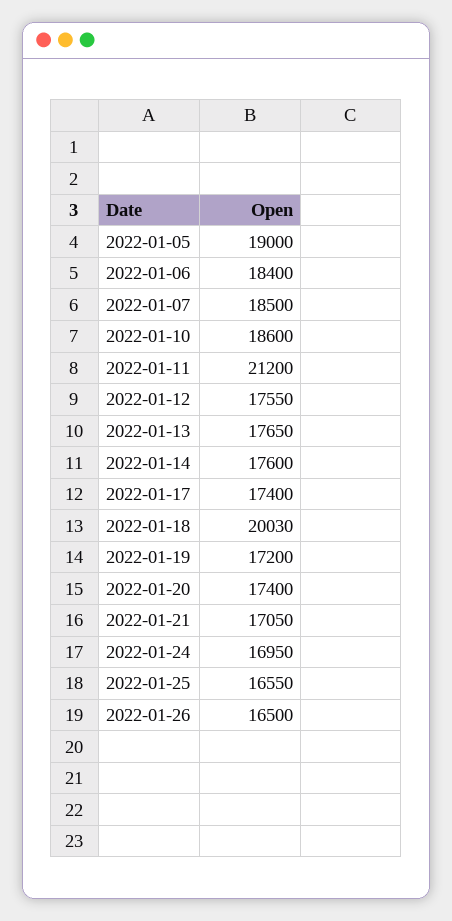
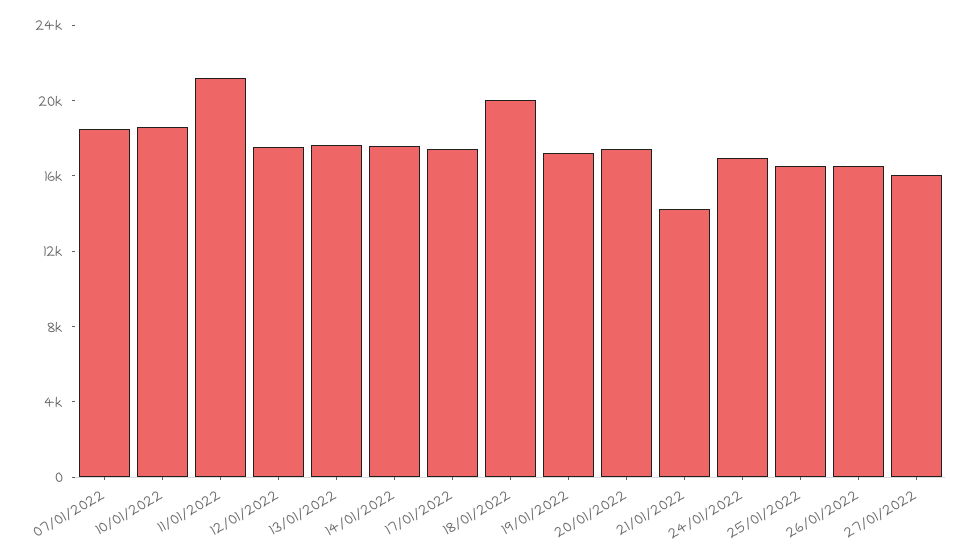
2022-01-05: 19000 -> none
2022-01-06: 18400 -> none
2022-01-21: 17050 -> 14000
27/01/2022: none -> 16000

